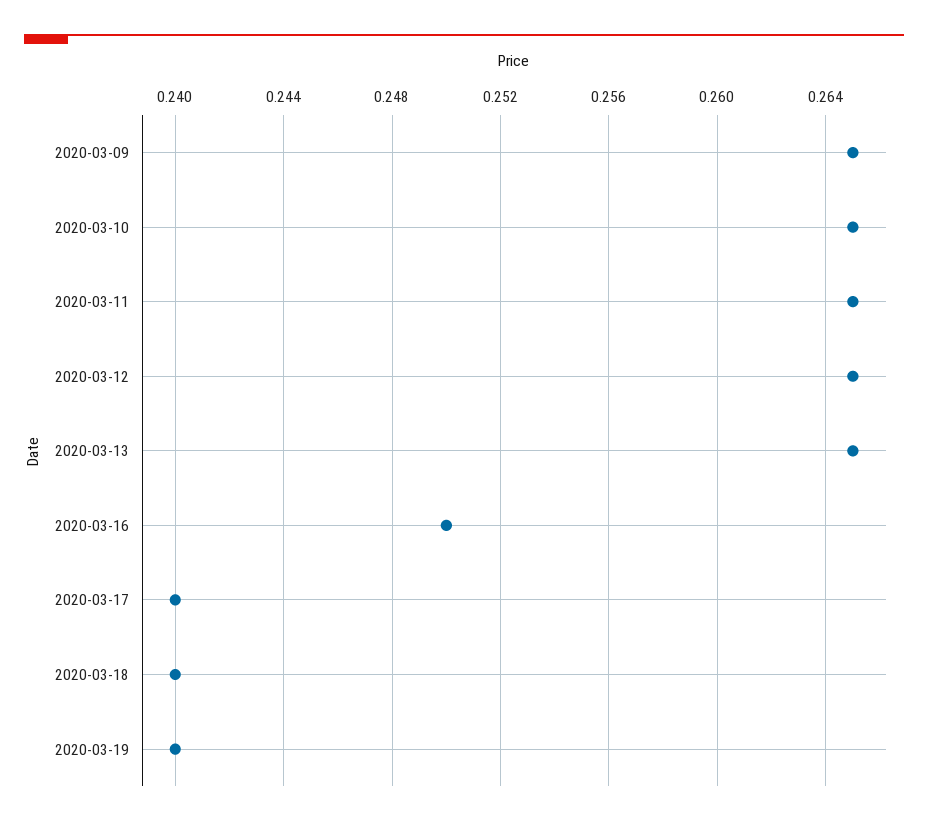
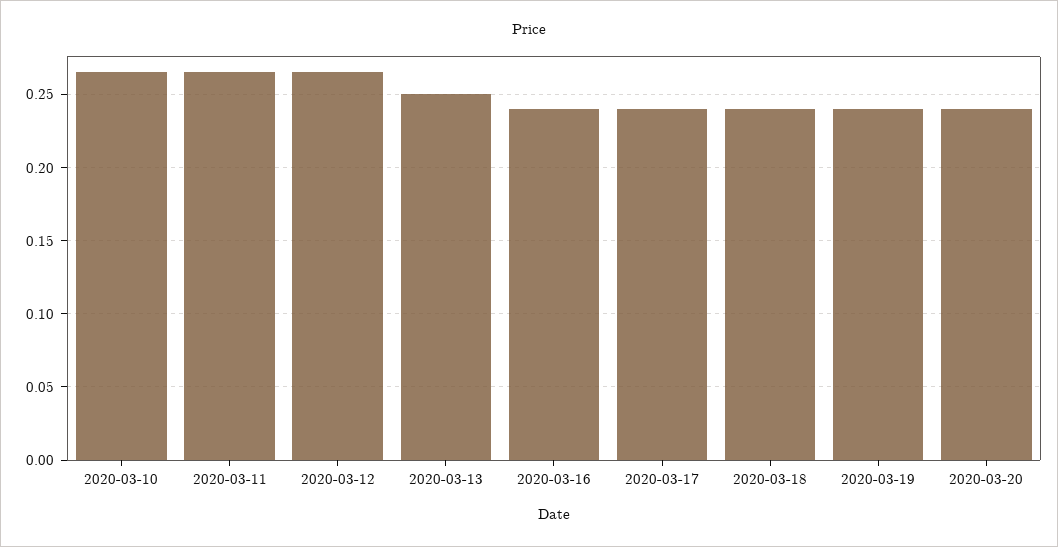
2020-03-09: 0.265 -> none
2020-03-13: 0.265 -> 0.25
2020-03-16: 0.25 -> 0.24
2020-03-20: none -> 0.24

